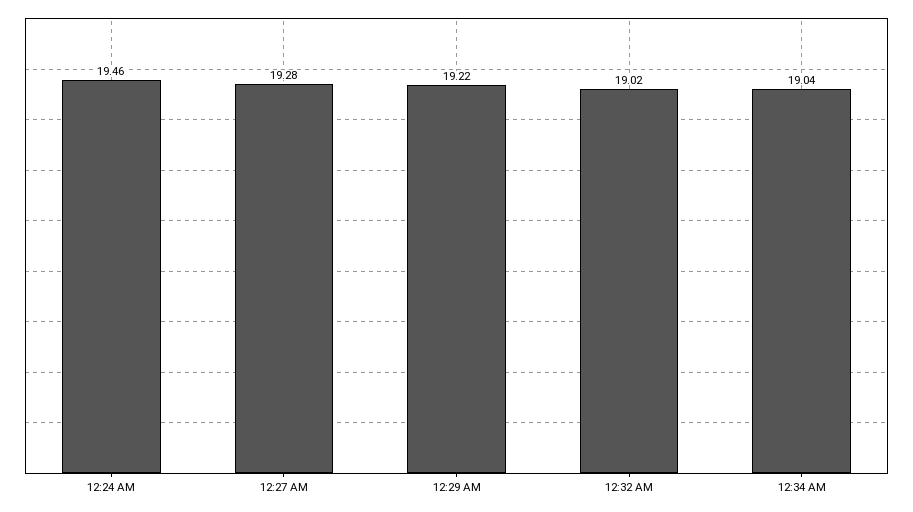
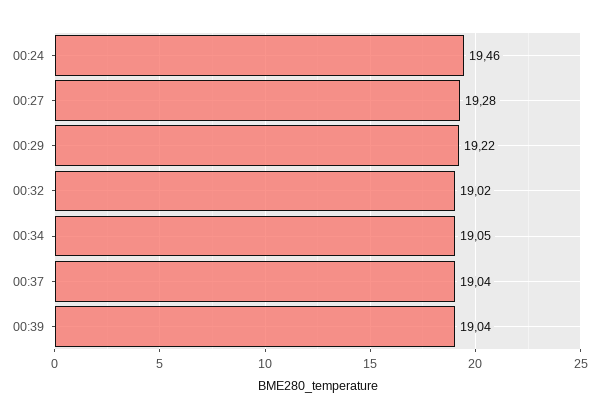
12:34 AM: 19.04 -> 19.05
00:37: none -> 19.04
00:39: none -> 19.04

